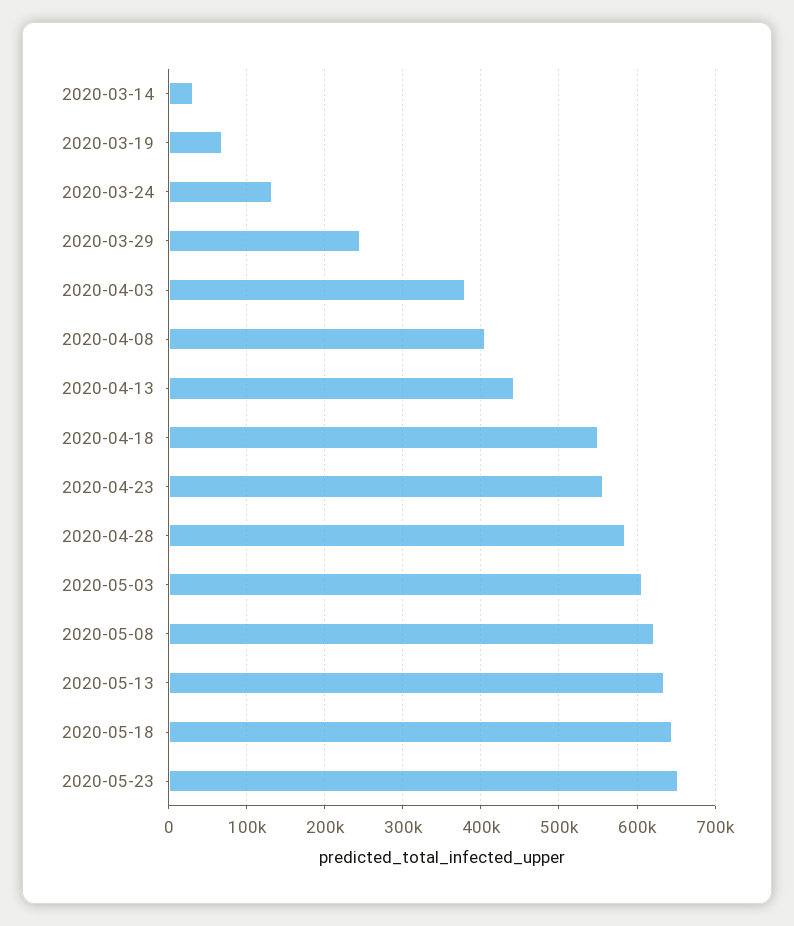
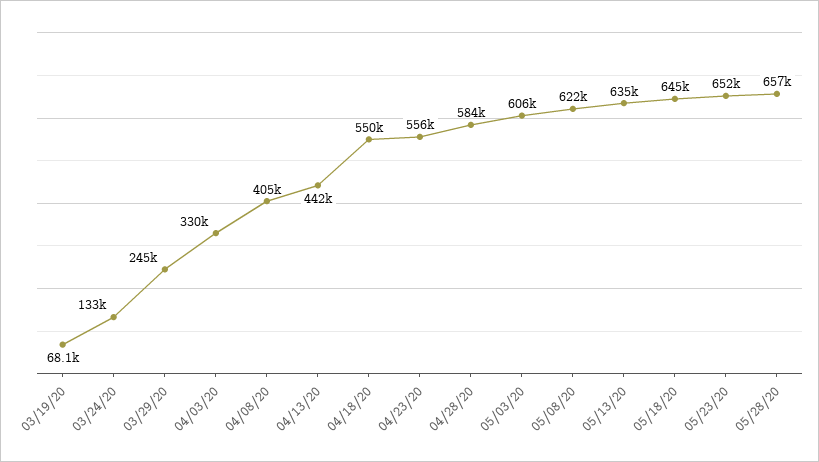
2020-03-14: 30000 -> none
2020-04-03: 380000 -> 330000
05/28/20: none -> 657000

